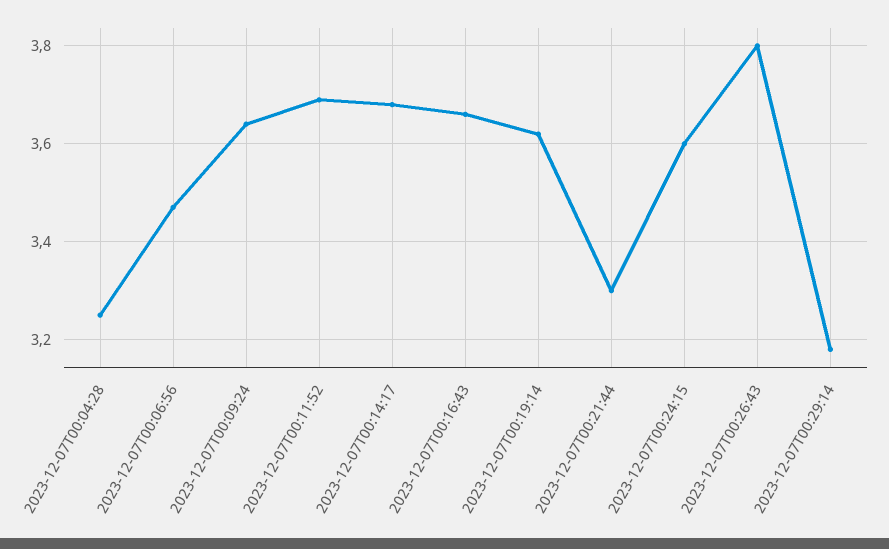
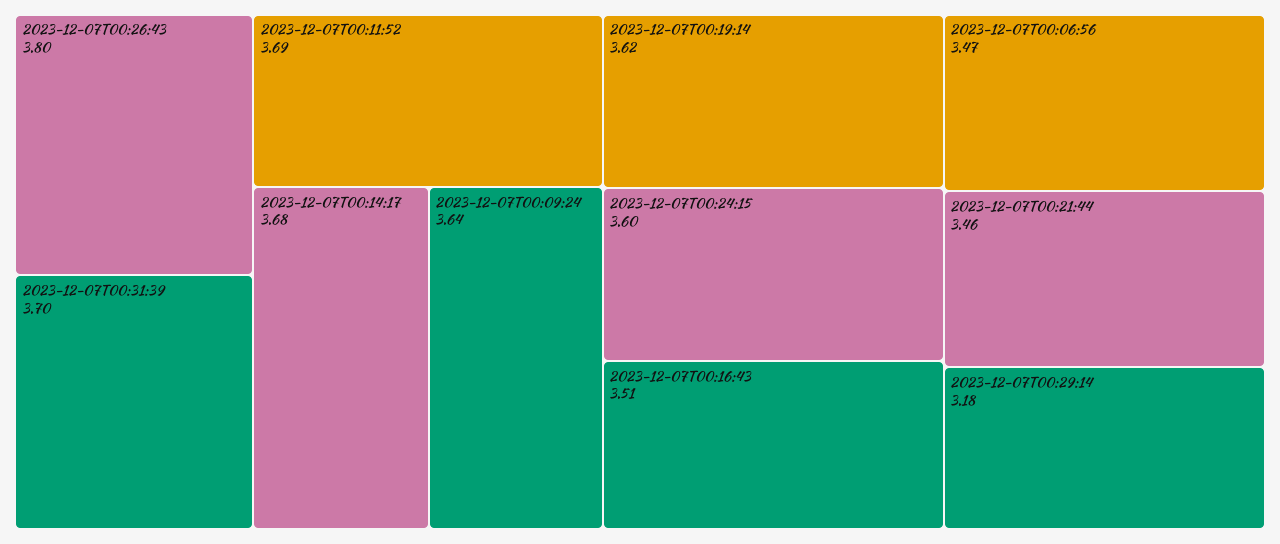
2023-12-07T00:04:28: 3.25 -> none
2023-12-07T00:16:43: 3.65 -> 3.51
2023-12-07T00:21:44: 3.3 -> 3.46
2023-12-07T00:31:39: none -> 3.7

